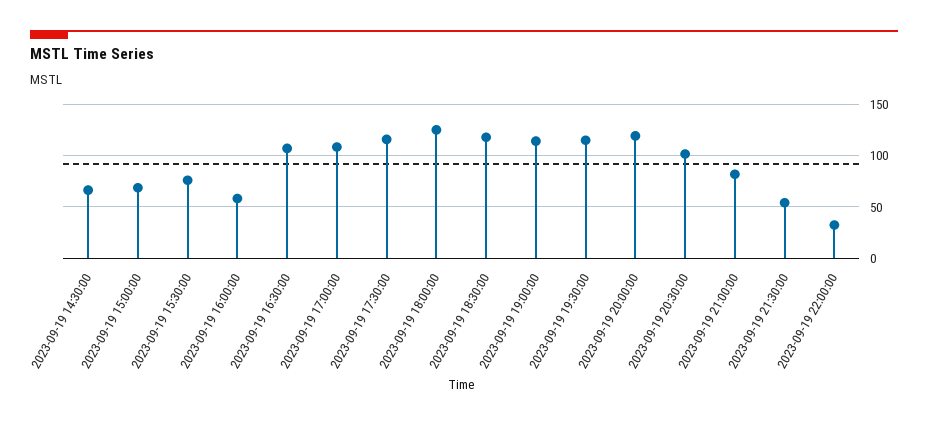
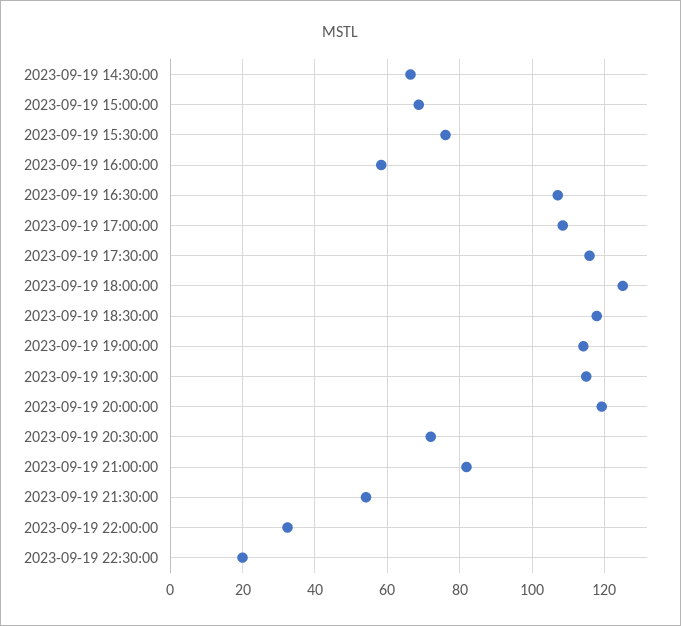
2023-09-19 20:30:00: 100 -> 72
2023-09-19 22:30:00: none -> 20

